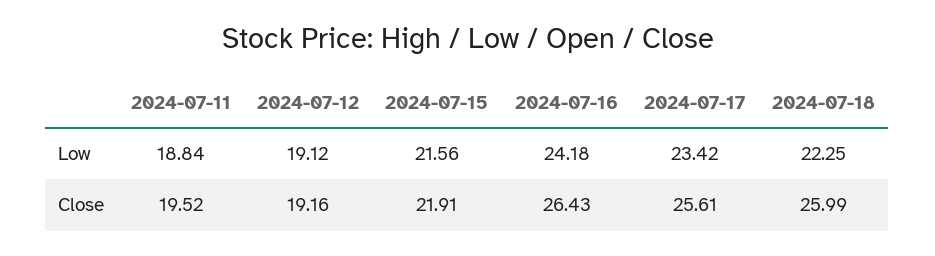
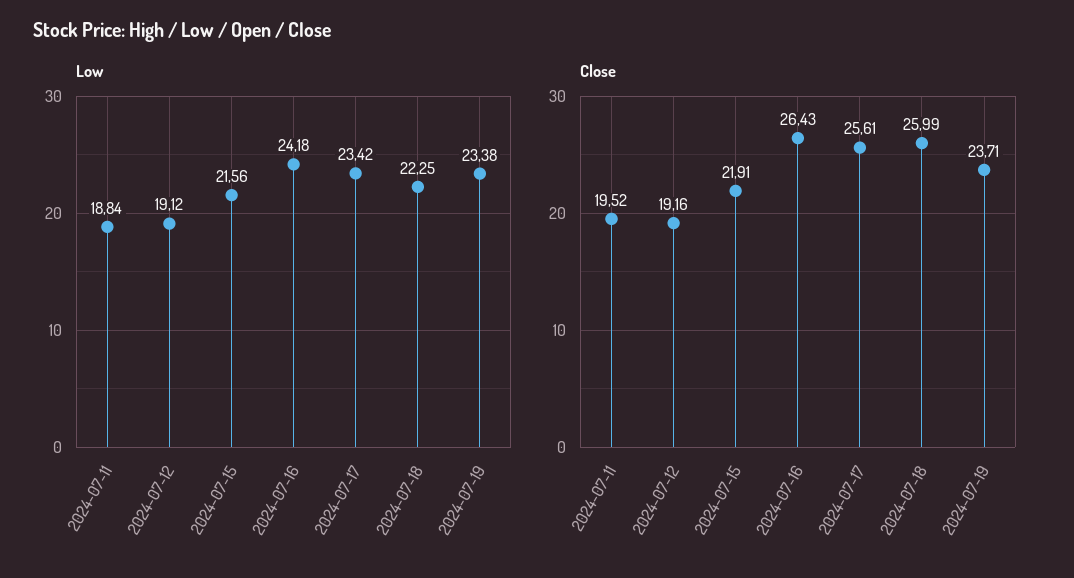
Low, 2024-07-19: none -> 23.38
Close, 2024-07-19: none -> 23.71

